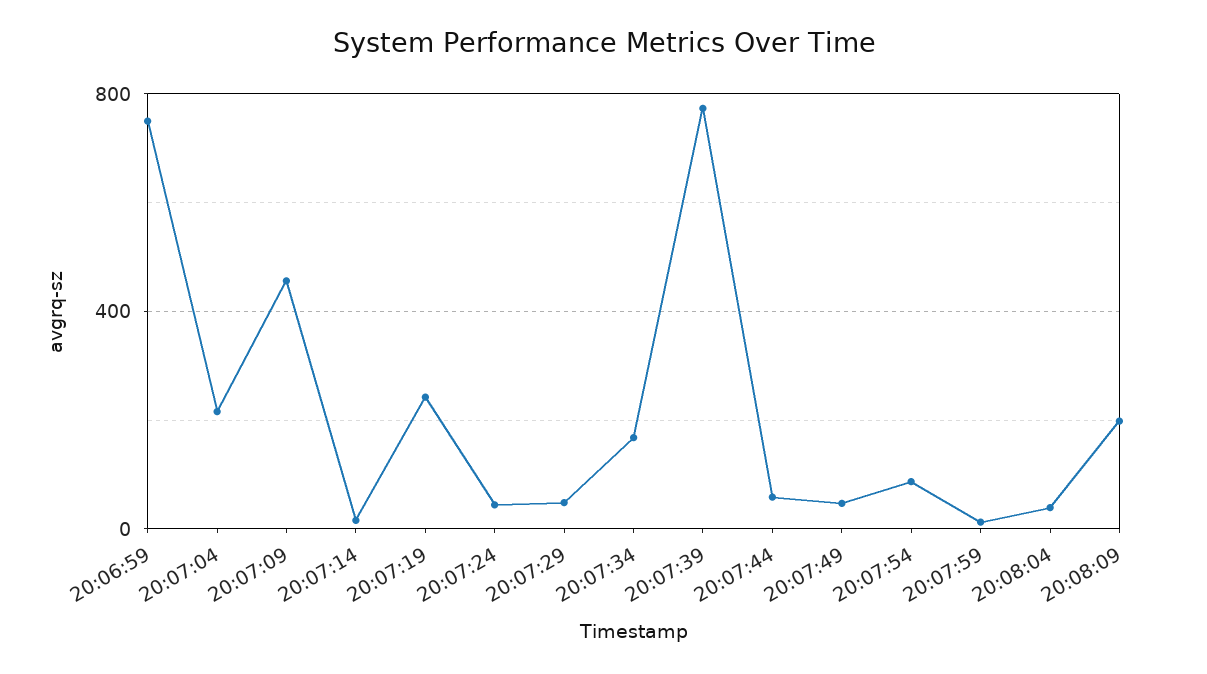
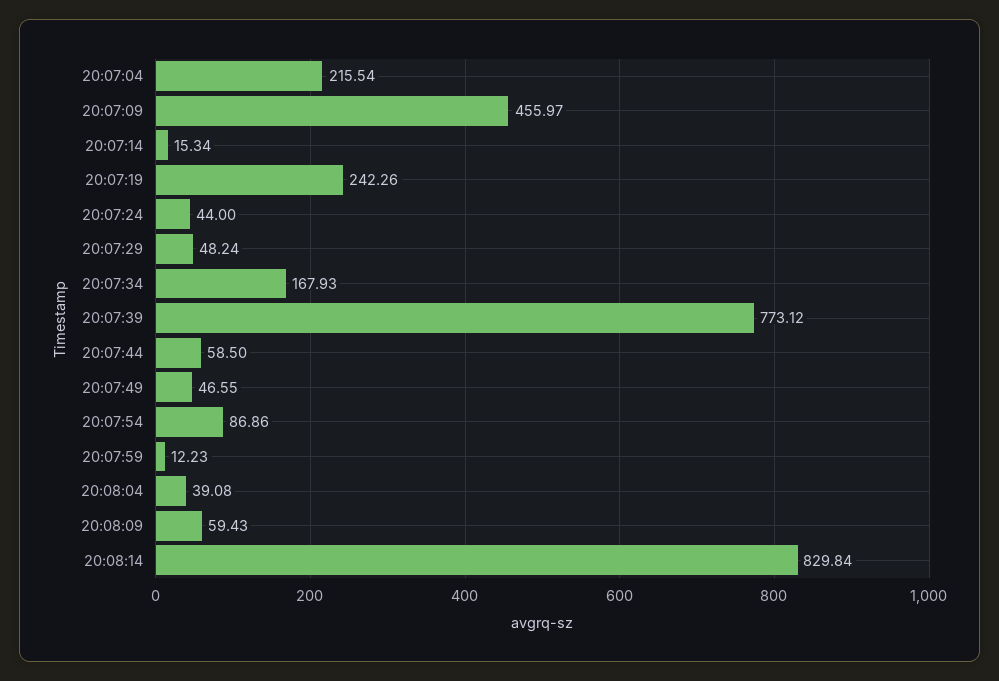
20:06:59: 750 -> none
20:08:09: 200 -> 59.43
20:08:14: none -> 829.84

